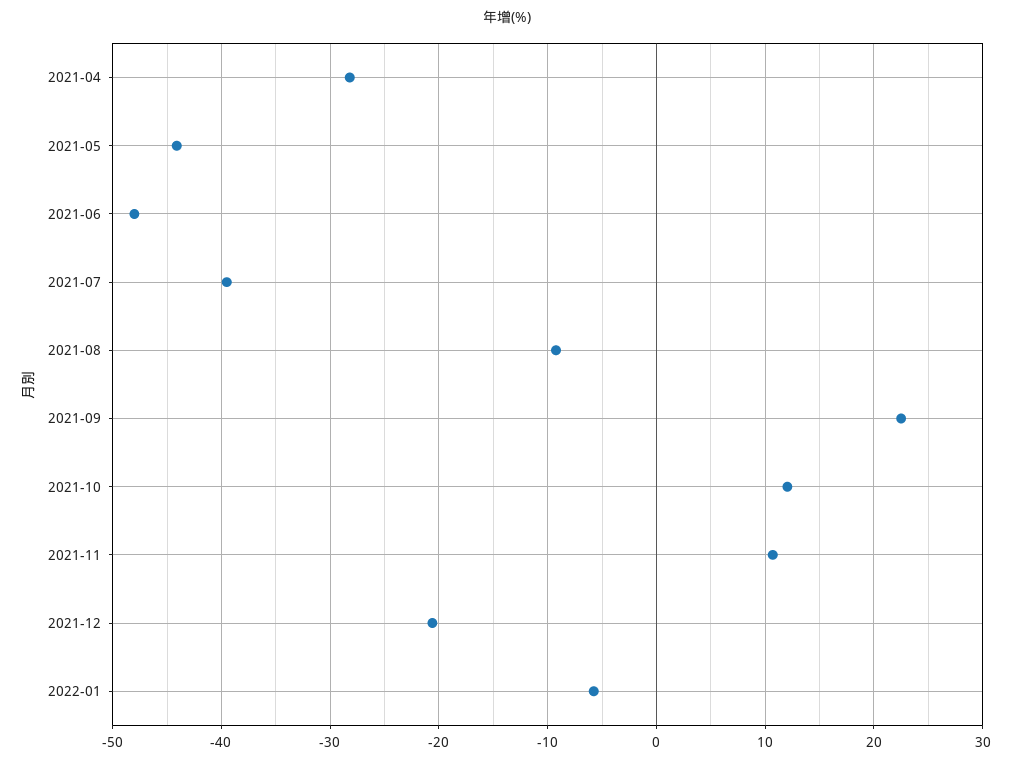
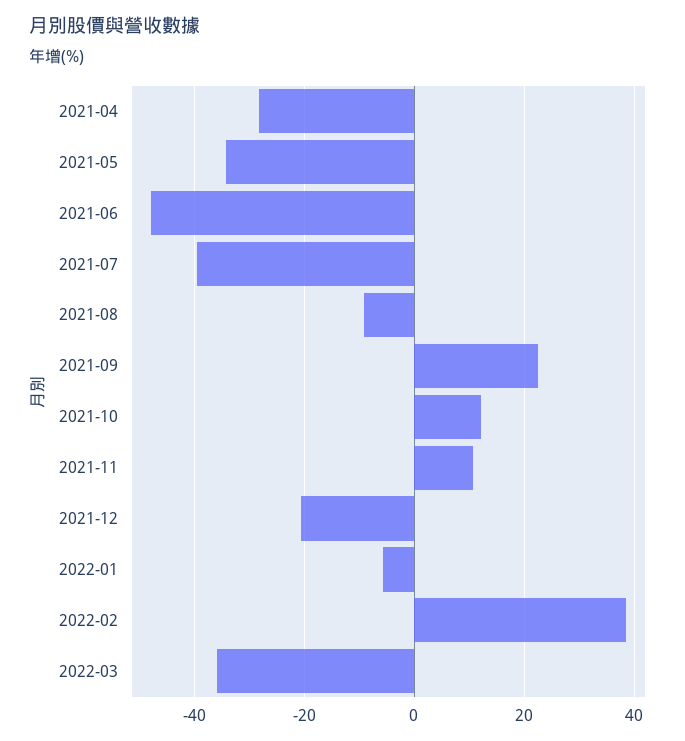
2021-05: -44 -> -34
2022-02: none -> 38
2022-03: none -> -36

